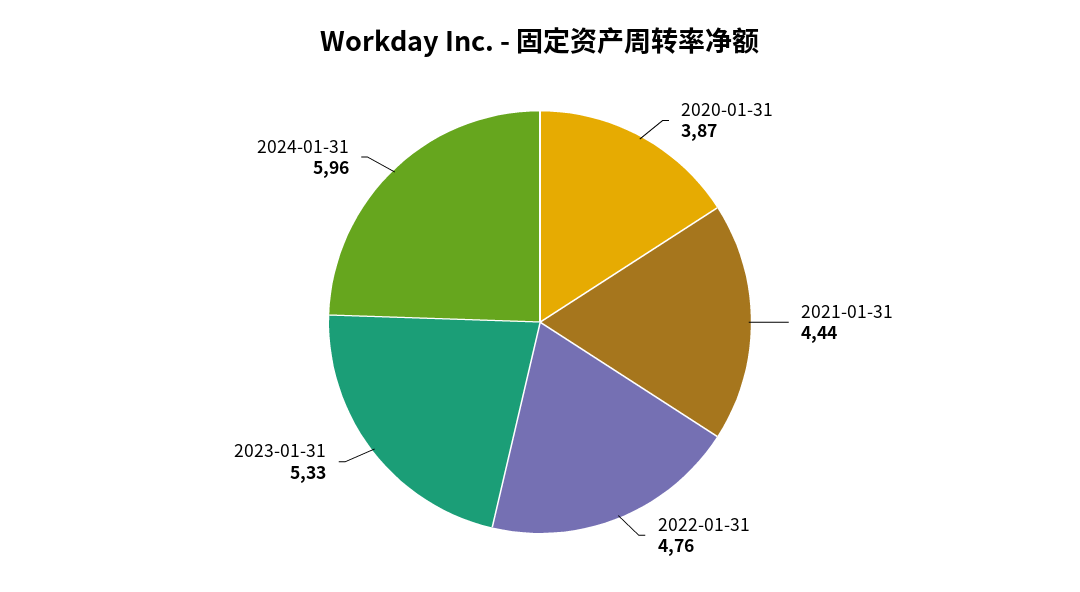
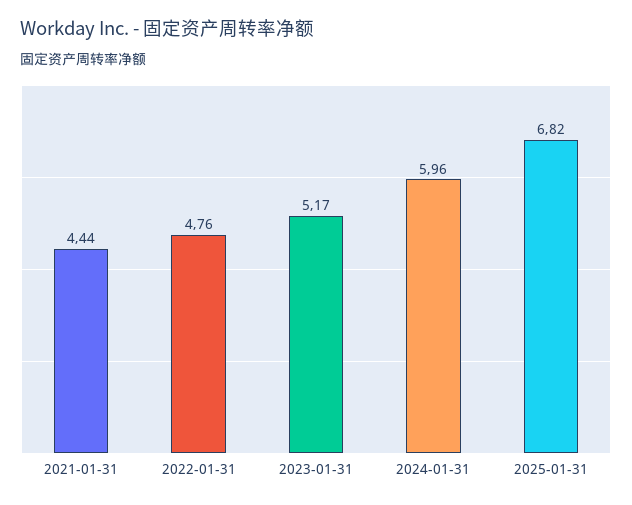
2020-01-31: 3.87 -> none
2023-01-31: 5.33 -> 5.17
2025-01-31: none -> 6.82

